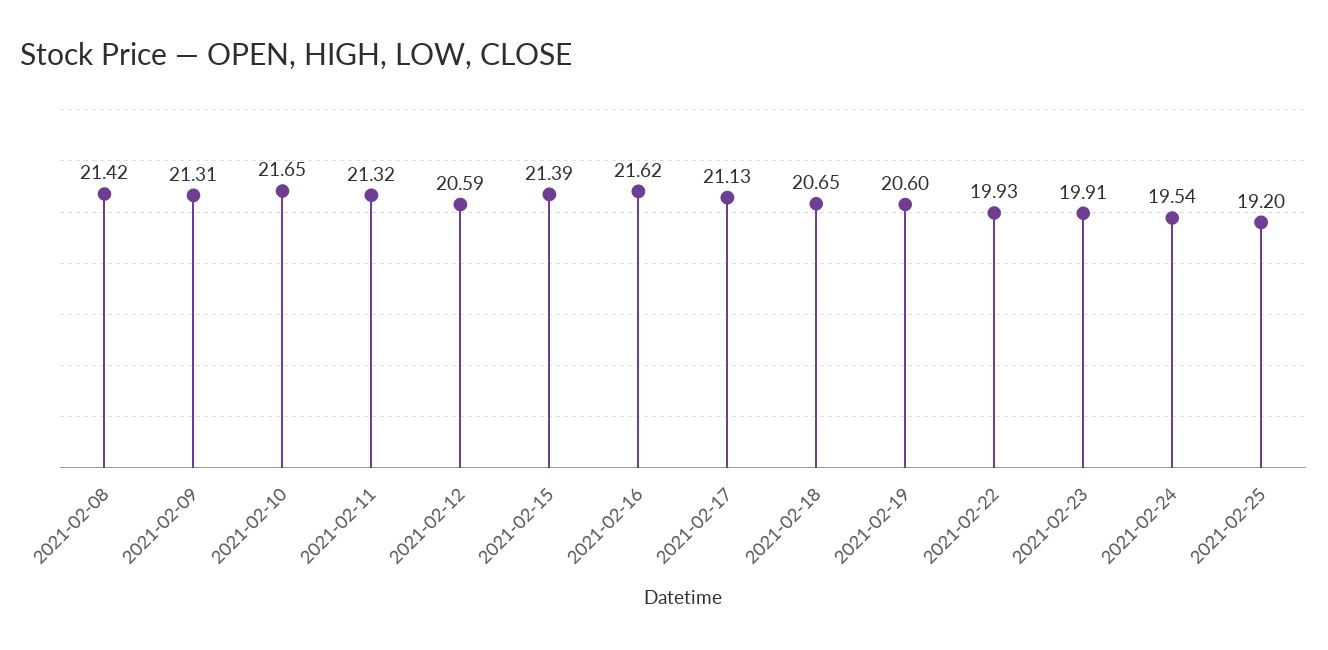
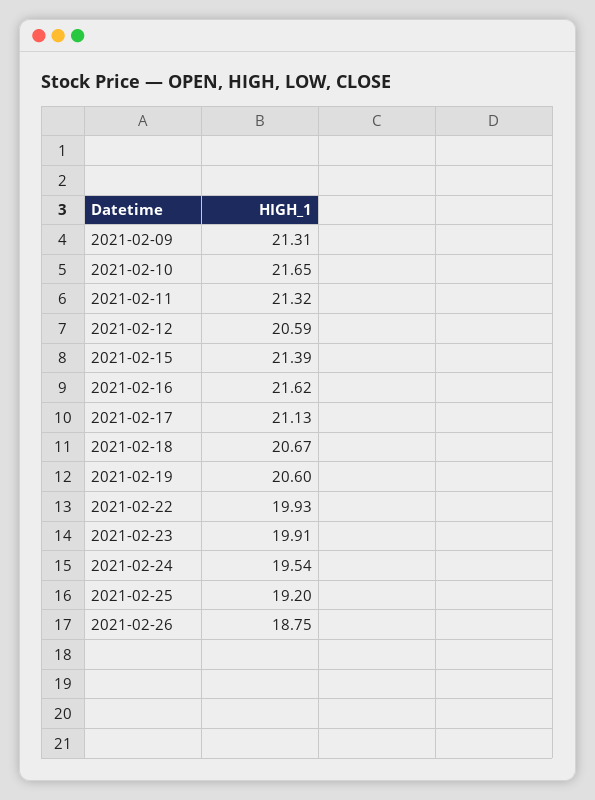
2021-02-08: 21.42 -> none
2021-02-18: 20.65 -> 20.67
2021-02-26: none -> 18.75

